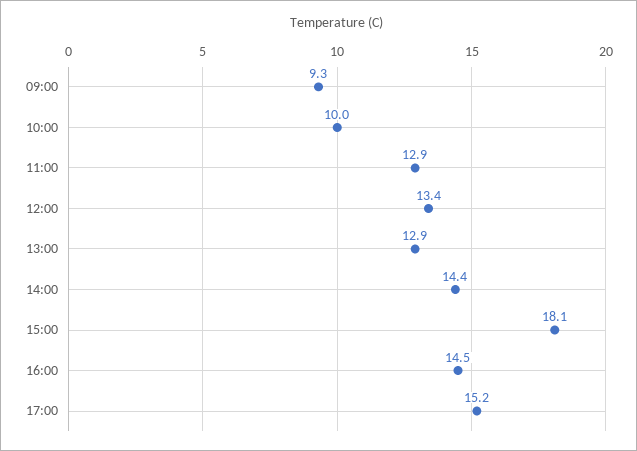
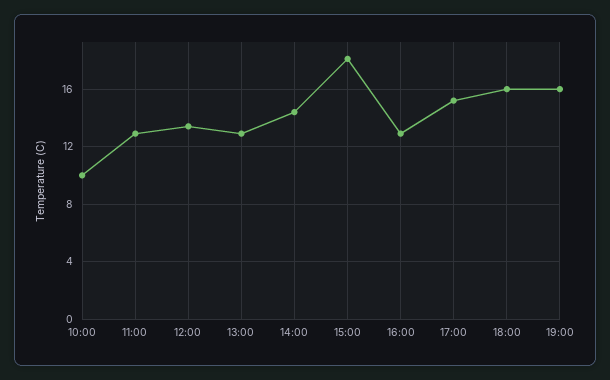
09:00: 9.3 -> none
16:00: 14.5 -> 13
18:00: none -> 16
19:00: none -> 16

